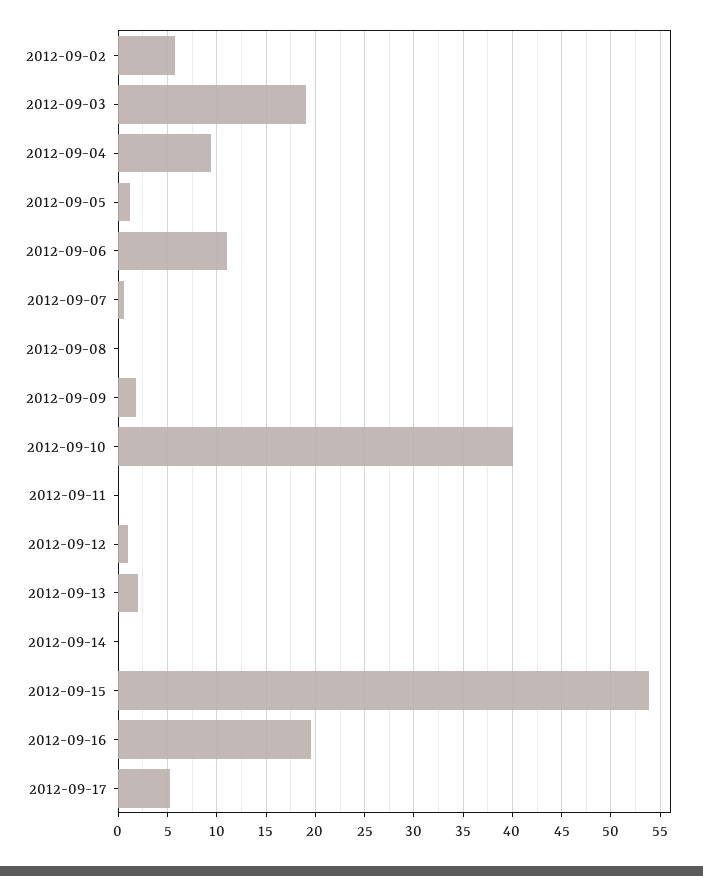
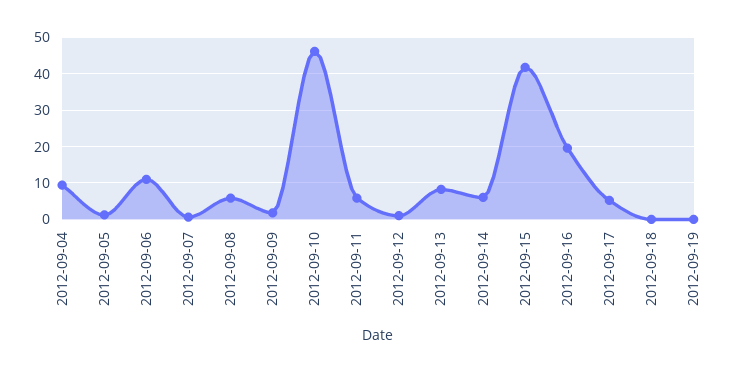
2012-09-02: 6 -> none
2012-09-03: 19 -> none
2012-09-08: 0 -> 6
2012-09-10: 40 -> 46
2012-09-11: 0 -> 6
2012-09-13: 2 -> 8
2012-09-14: 0 -> 6
2012-09-15: 54 -> 42
2012-09-18: none -> 0
2012-09-19: none -> 0

